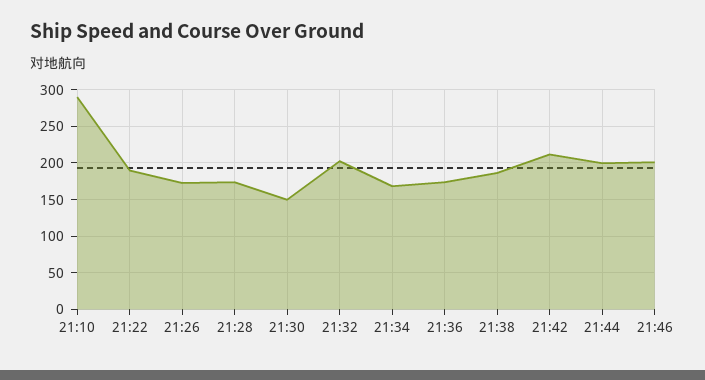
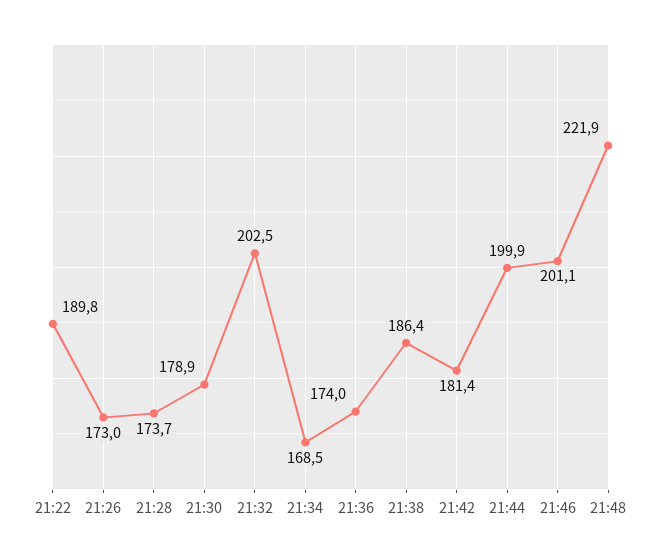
21:10: 290 -> none
21:30: 150 -> 178.9
21:42: 210 -> 181.4
21:48: none -> 221.9

